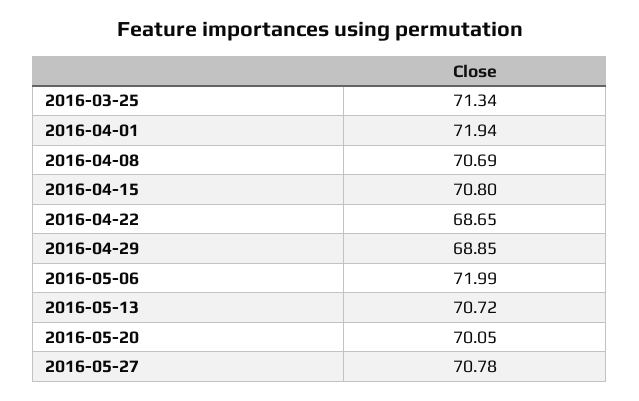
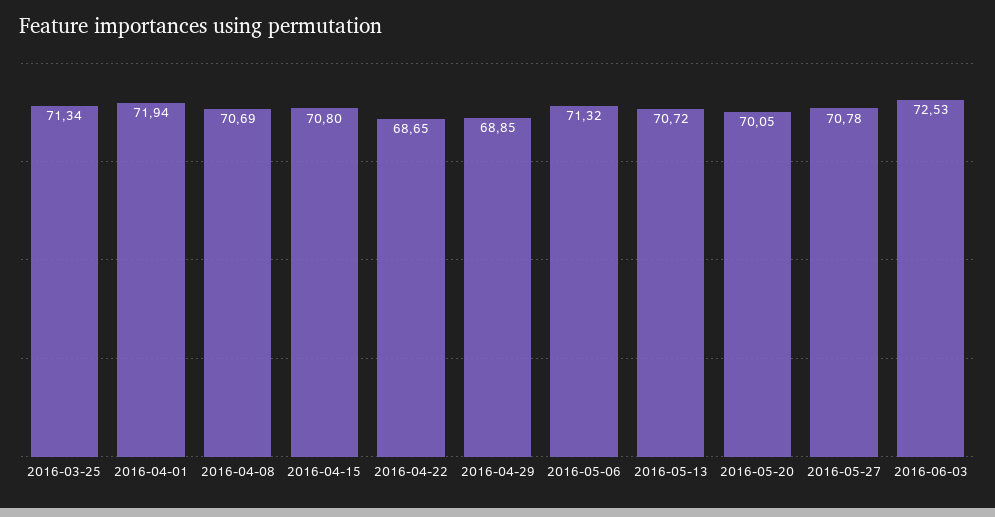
2016-05-06: 71.99 -> 71.32
2016-06-03: none -> 72.53

